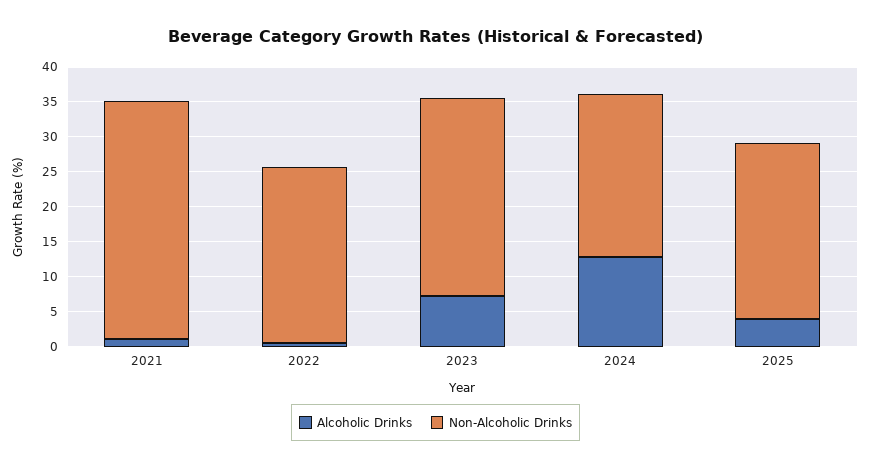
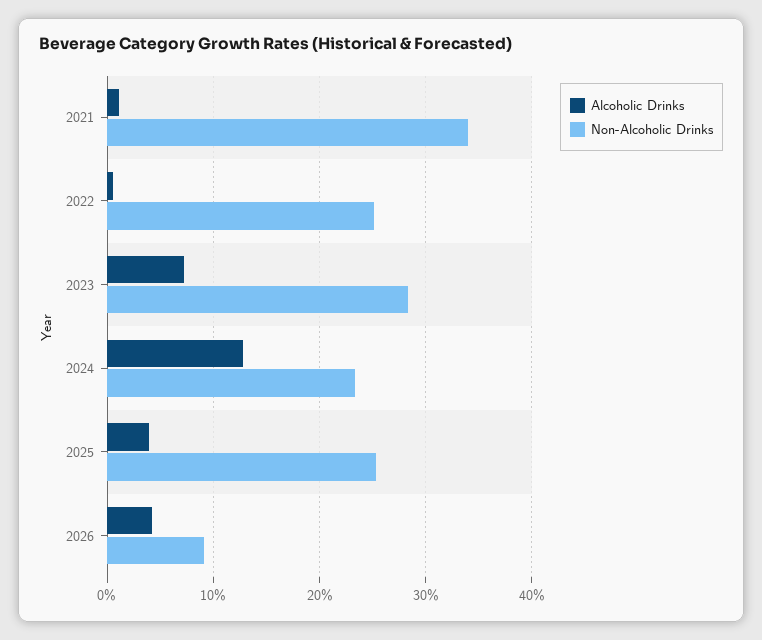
Alcoholic Drinks, 2026: none -> 4
Non-Alcoholic Drinks, 2026: none -> 9

